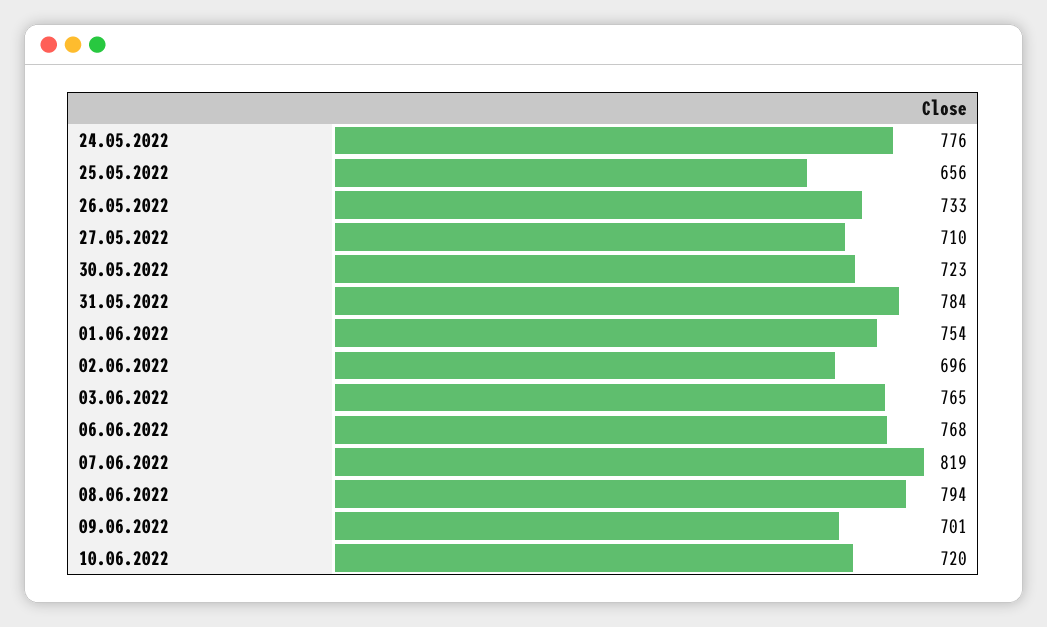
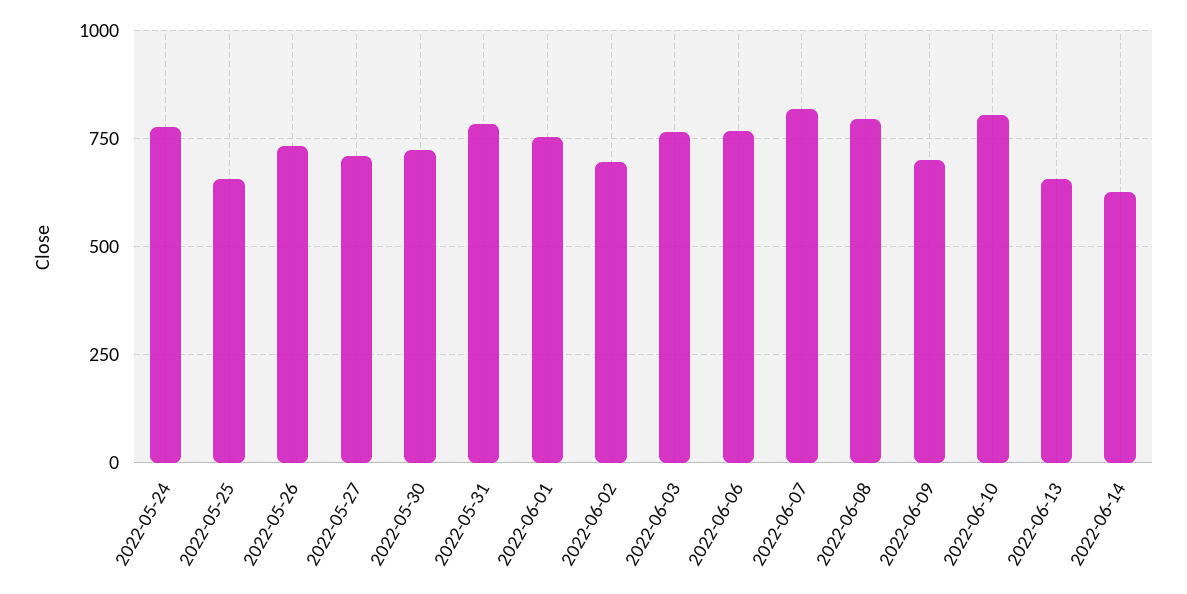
10.06.2022: 720 -> 800
2022-06-13: none -> 650
2022-06-14: none -> 625

